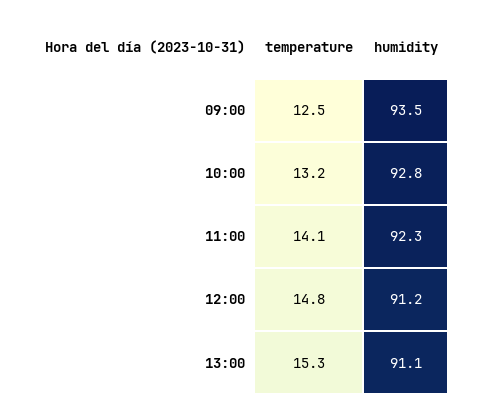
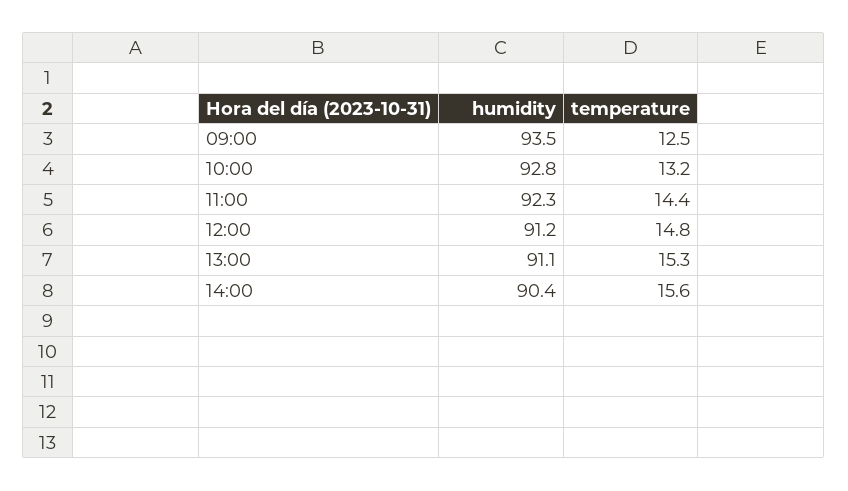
temperature, 11:00: 14.1 -> 14.4
humidity, 14:00: none -> 90.4
temperature, 14:00: none -> 15.6

